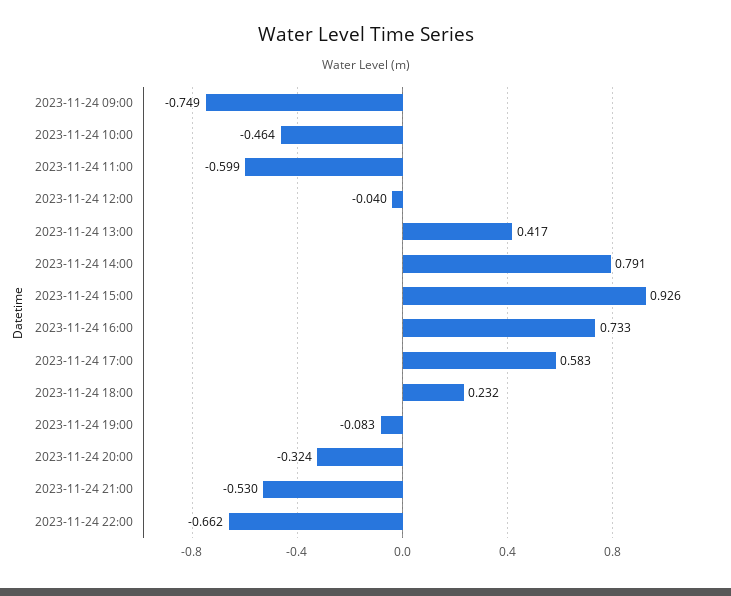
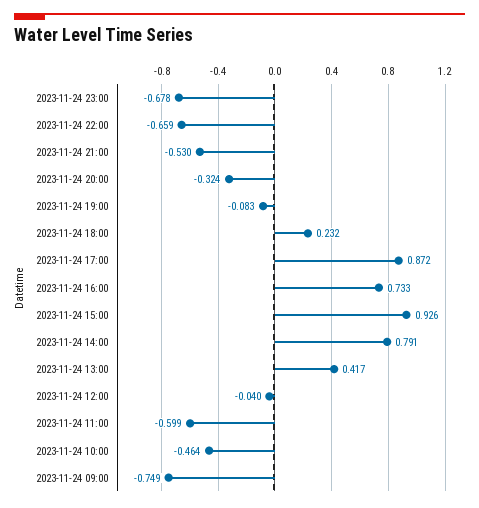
2023-11-24 17:00: 0.583 -> 0.872
2023-11-24 22:00: -0.662 -> -0.659
2023-11-24 23:00: none -> -0.678

